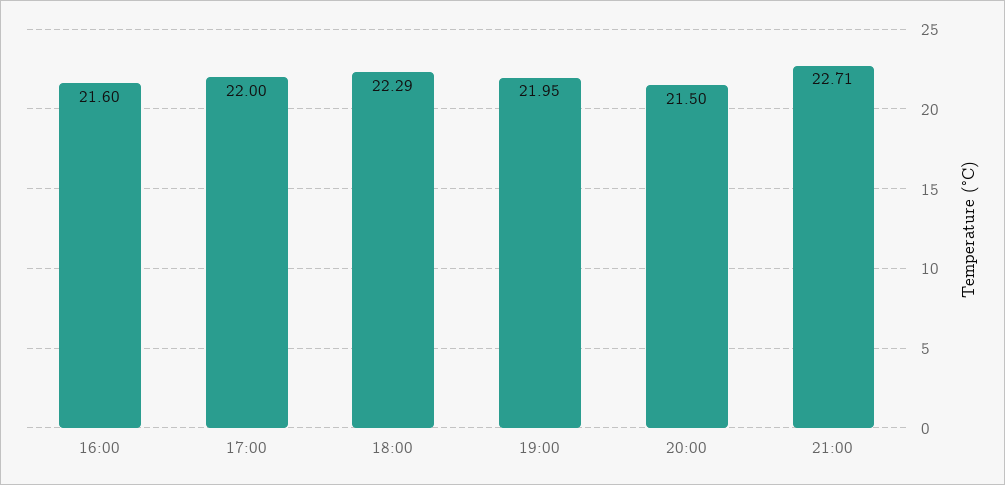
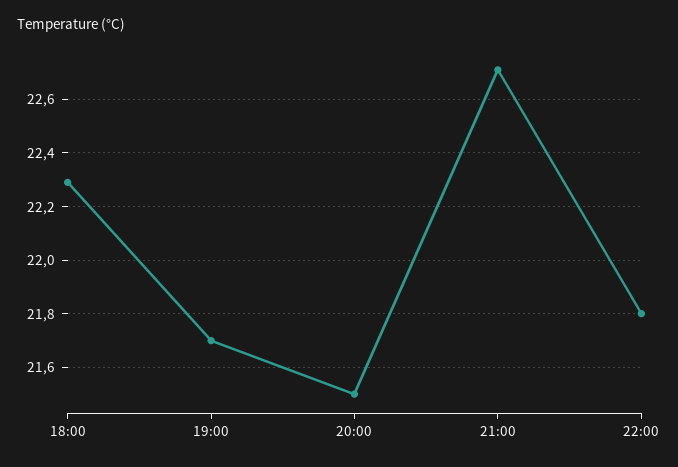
16:00: 21.6 -> none
17:00: 22 -> none
19:00: 21.95 -> 21.7
22:00: none -> 21.8

